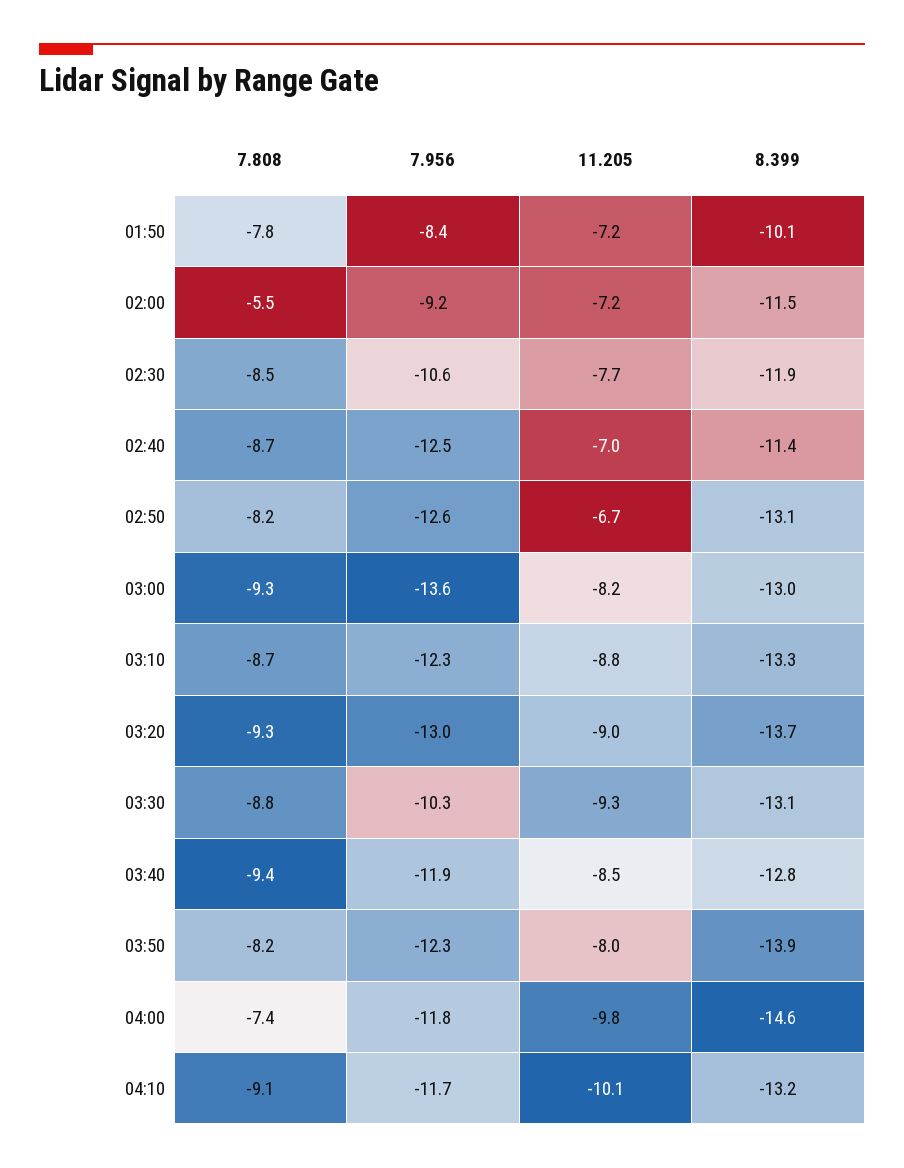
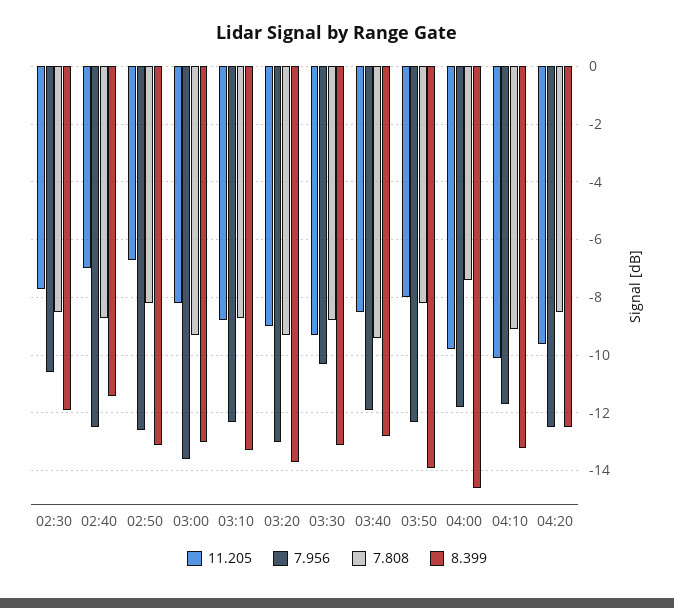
7.808, 01:50: -7.8 -> none
7.956, 01:50: -8.4 -> none
11.205, 01:50: -7.2 -> none
8.399, 01:50: -10.1 -> none
7.808, 02:00: -5.5 -> none
7.956, 02:00: -9.2 -> none
11.205, 02:00: -7.2 -> none
8.399, 02:00: -11.5 -> none
11.205, 04:20: none -> -9.5
7.956, 04:20: none -> -12.5
7.808, 04:20: none -> -8.5
8.399, 04:20: none -> -12.5

